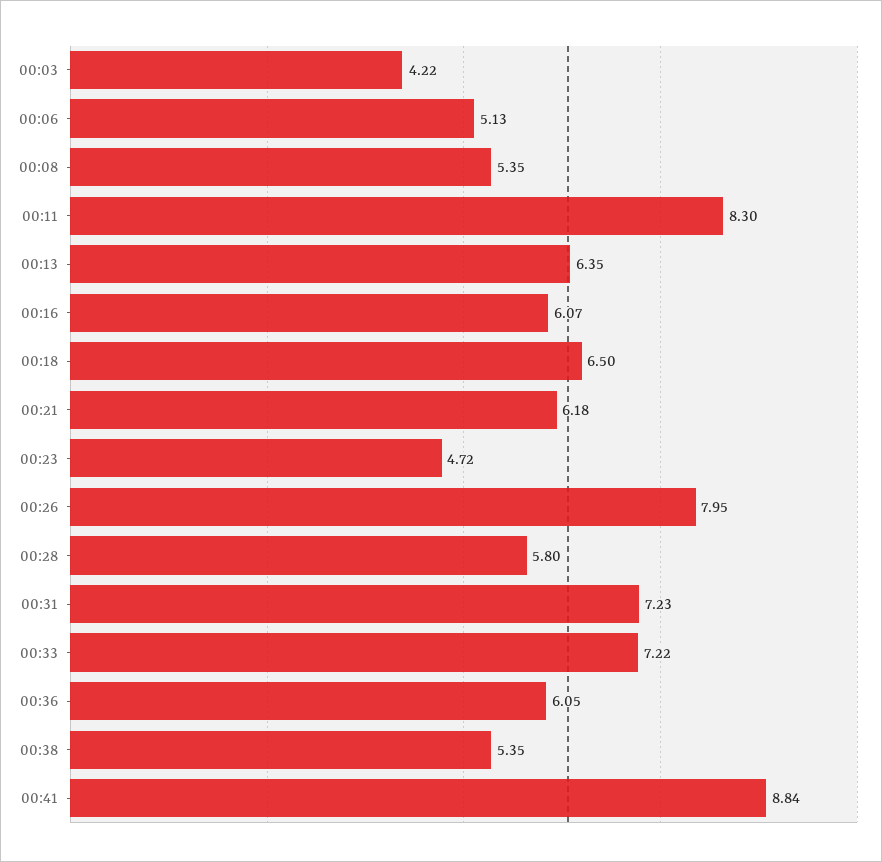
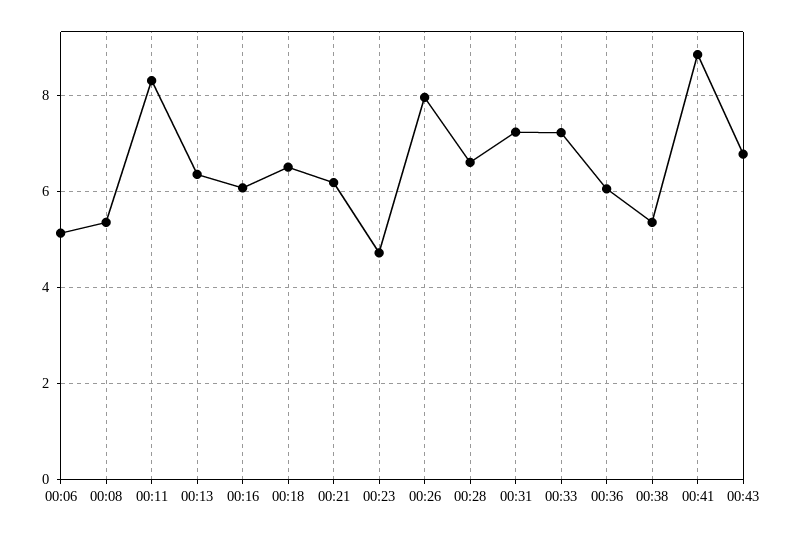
00:03: 4.22 -> none
00:28: 5.8 -> 6.6
00:43: none -> 6.8

